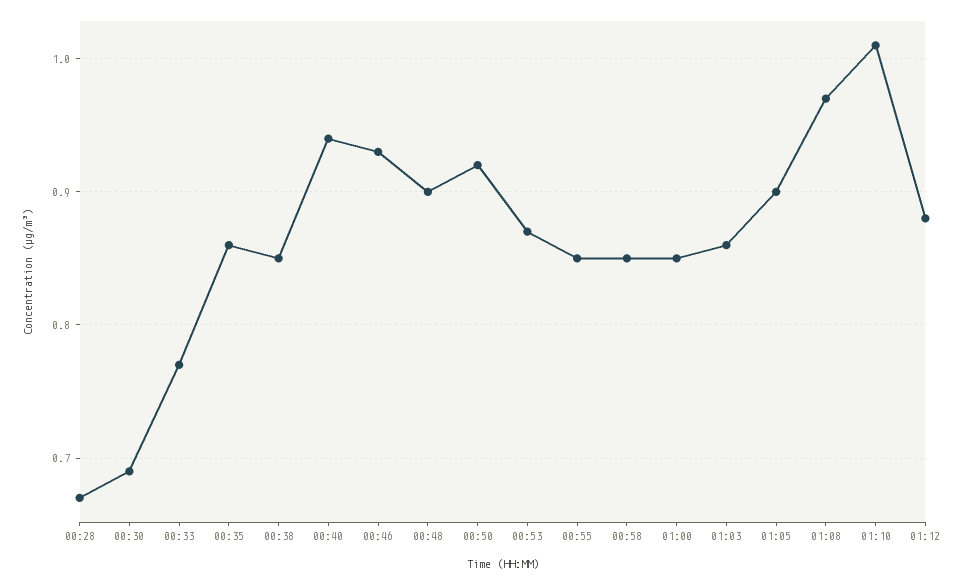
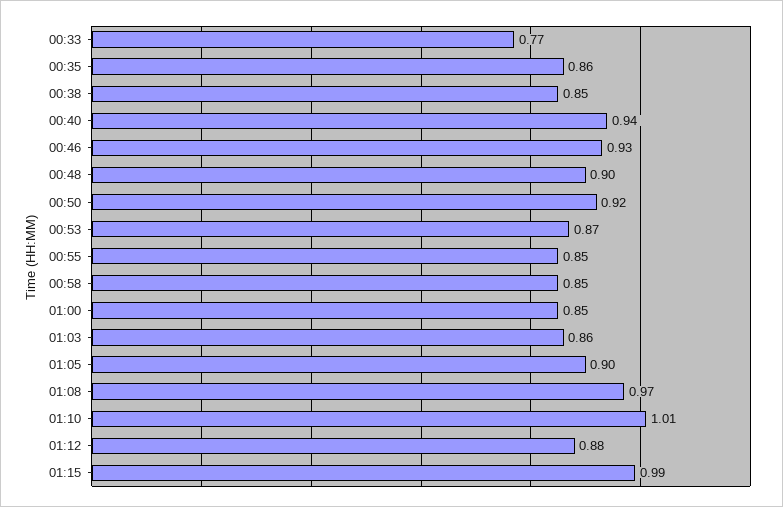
00:28: 0.67 -> none
00:30: 0.69 -> none
01:15: none -> 0.99

